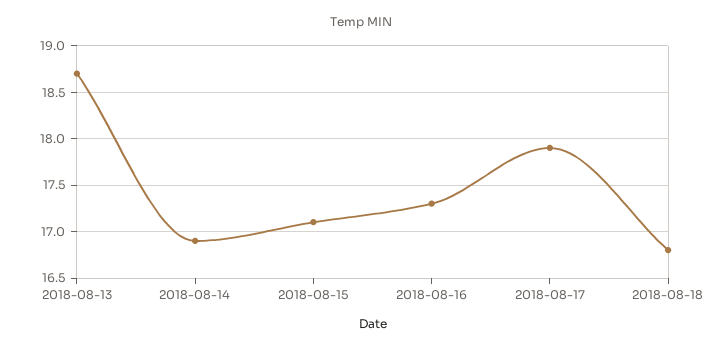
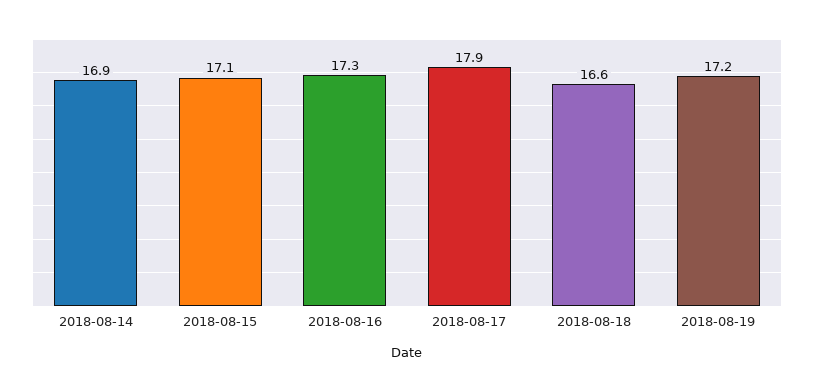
2018-08-13: 18.7 -> none
2018-08-18: 16.8 -> 16.6
2018-08-19: none -> 17.2

